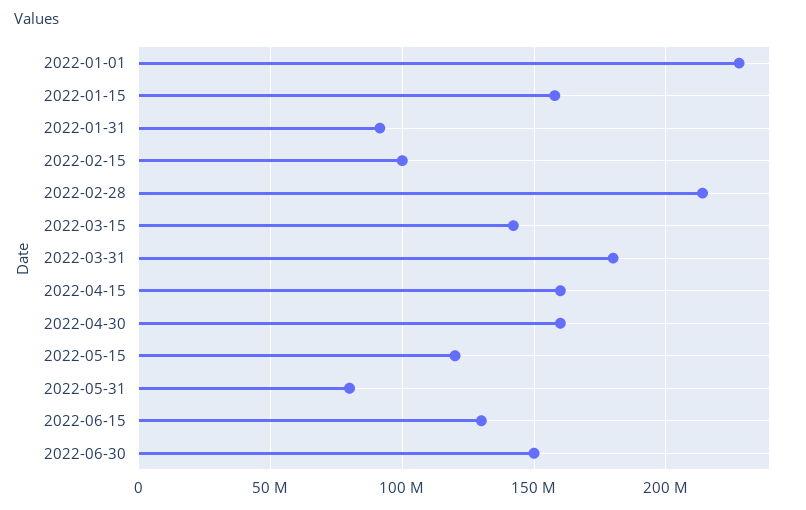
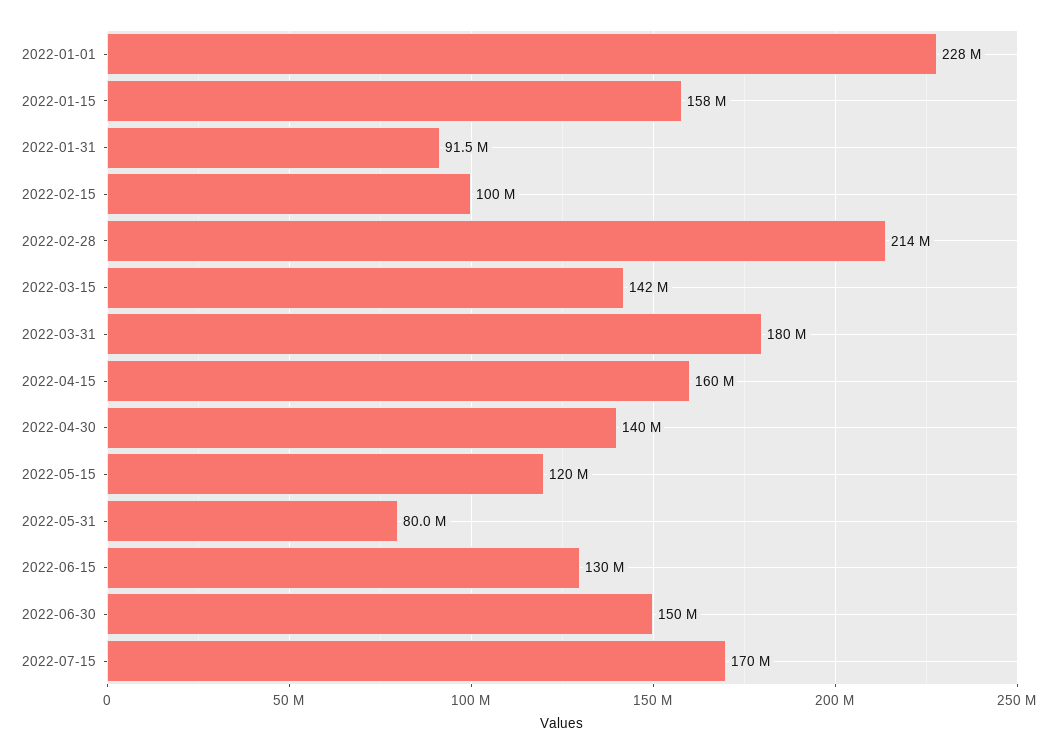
2022-04-30: 160000000 -> 140000000
2022-07-15: none -> 170000000

